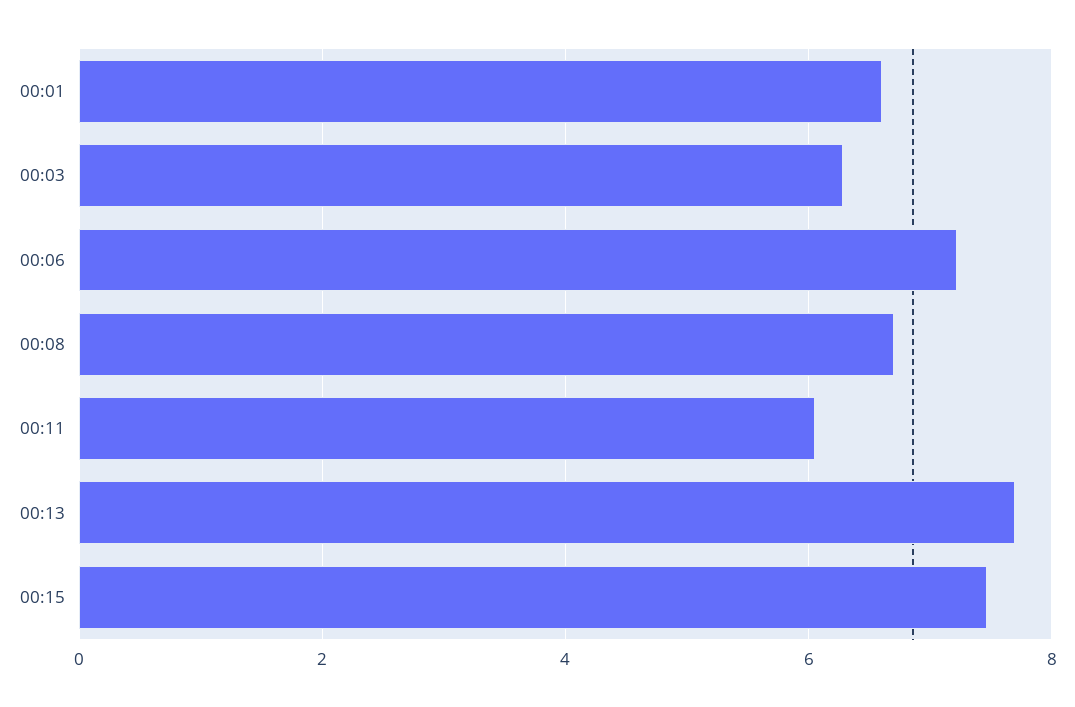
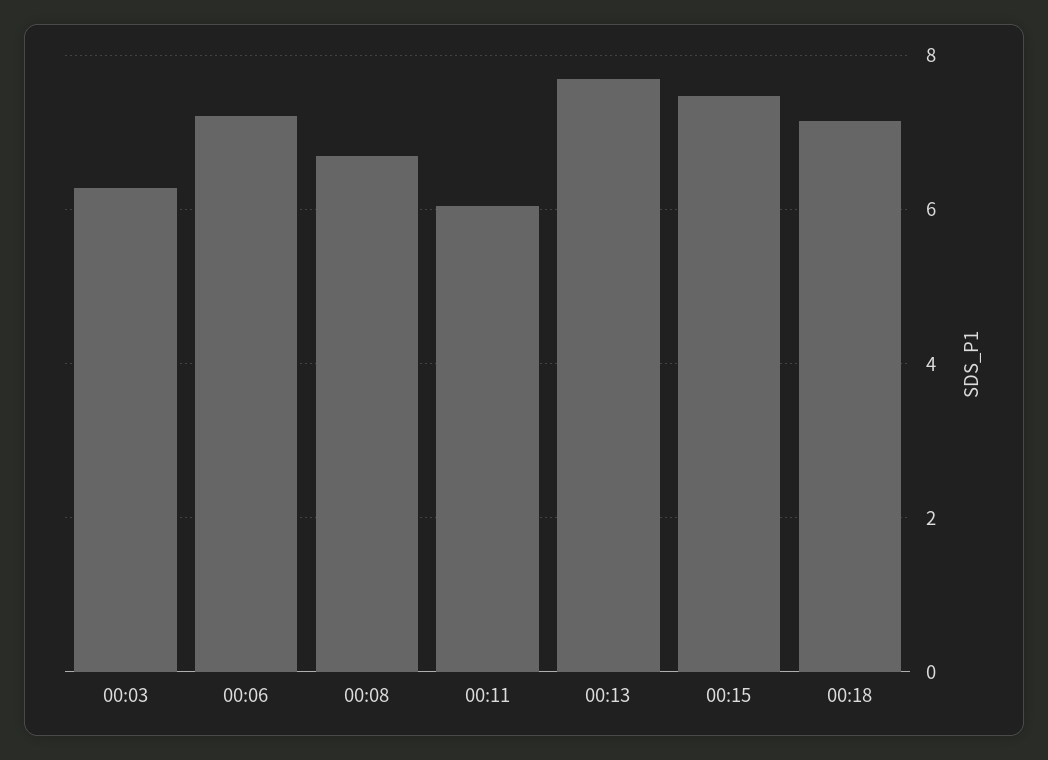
00:01: 6.6 -> none
00:18: none -> 7.2

